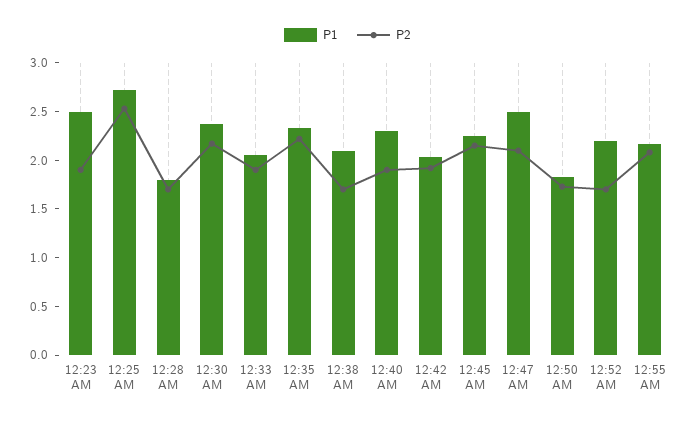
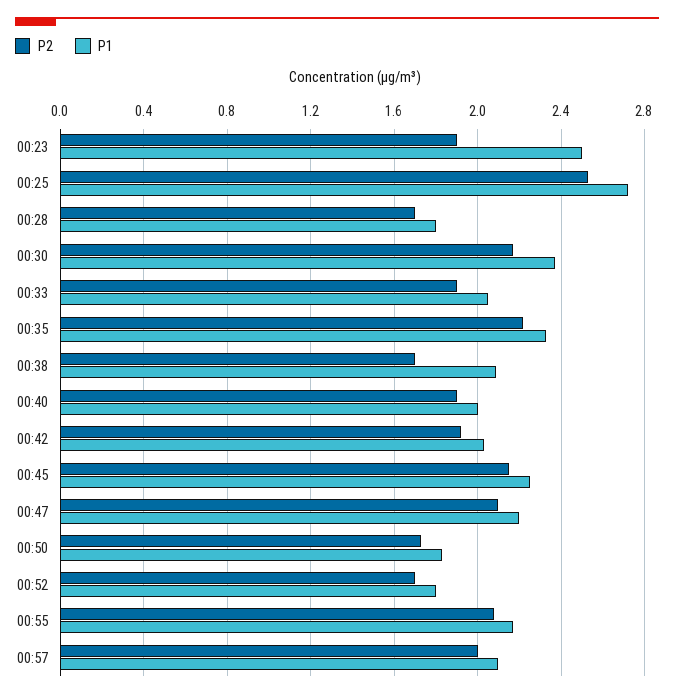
P1, 12:40 AM: 2.3 -> 2
P1, 12:47 AM: 2.5 -> 2.2
P1, 12:52 AM: 2.2 -> 1.8
P2, 00:57: none -> 2
P1, 00:57: none -> 2.1

